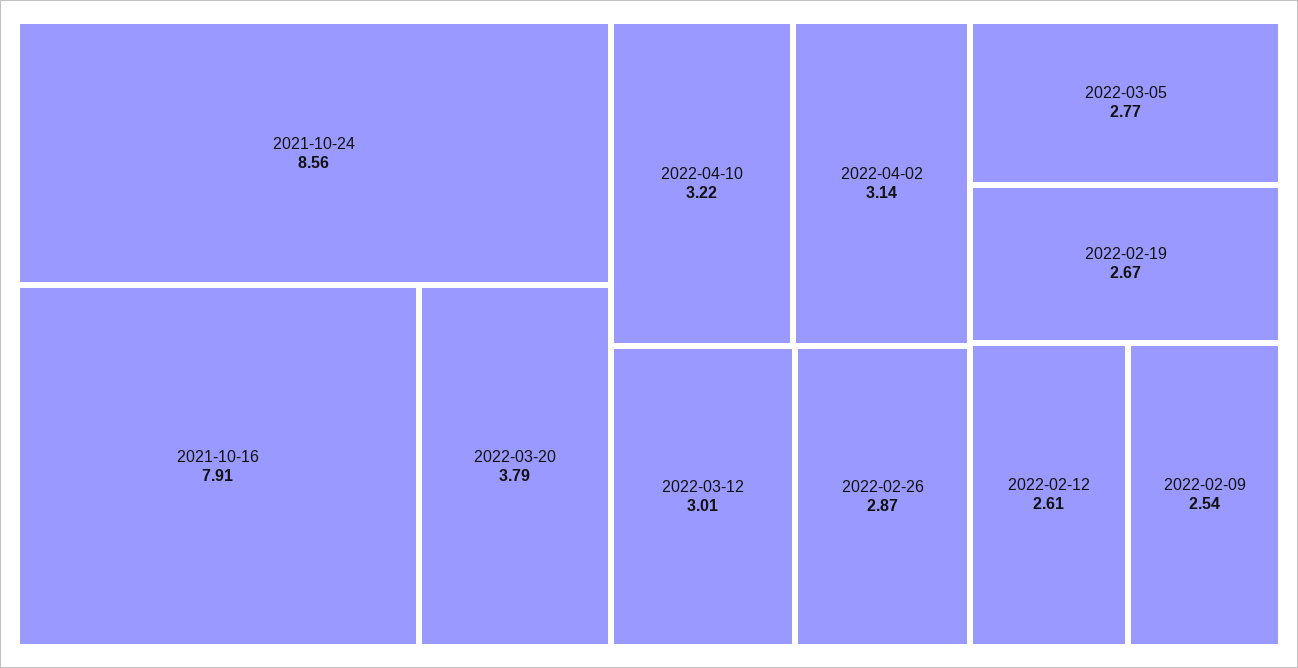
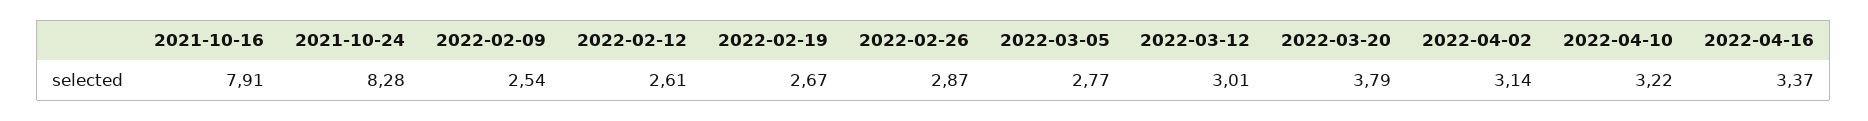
2021-10-24: 8.56 -> 8.28
2022-04-16: none -> 3.37

